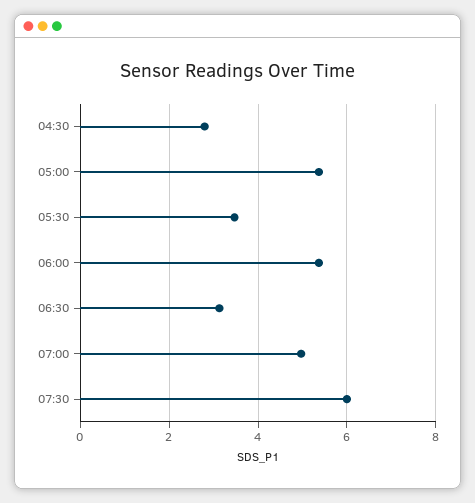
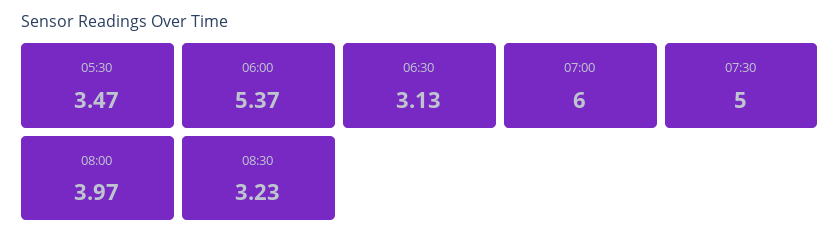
04:30: 2.8 -> none
05:00: 5.4 -> none
07:00: 5 -> 6
07:30: 6 -> 5
08:00: none -> 3.97
08:30: none -> 3.23

